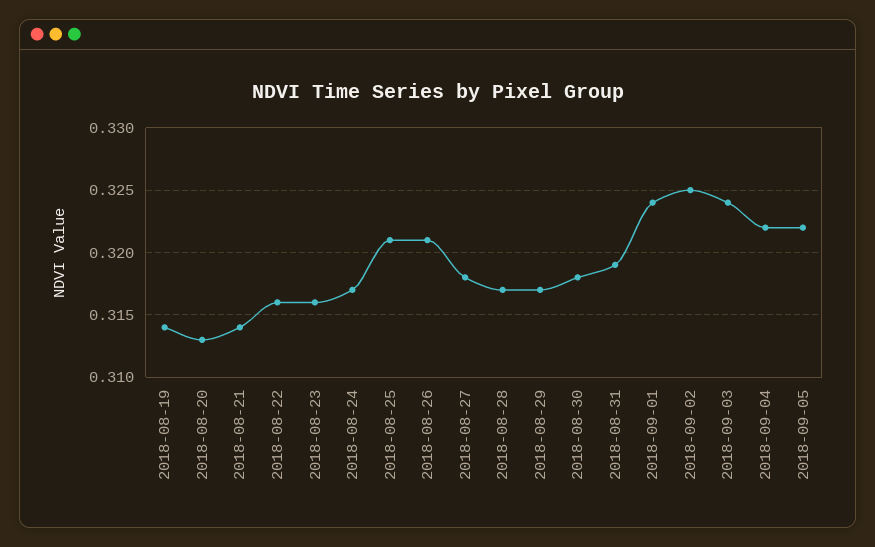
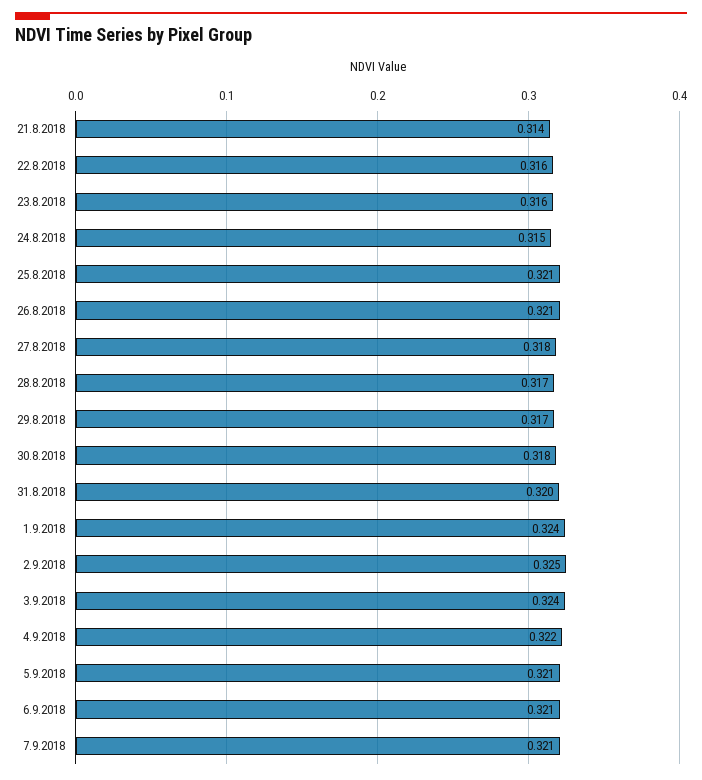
2018-08-19: 0.314 -> none
2018-08-20: 0.313 -> none
2018-08-24: 0.317 -> 0.315
2018-08-31: 0.319 -> 0.32
2018-09-05: 0.322 -> 0.321
6.9.2018: none -> 0.321
7.9.2018: none -> 0.321

